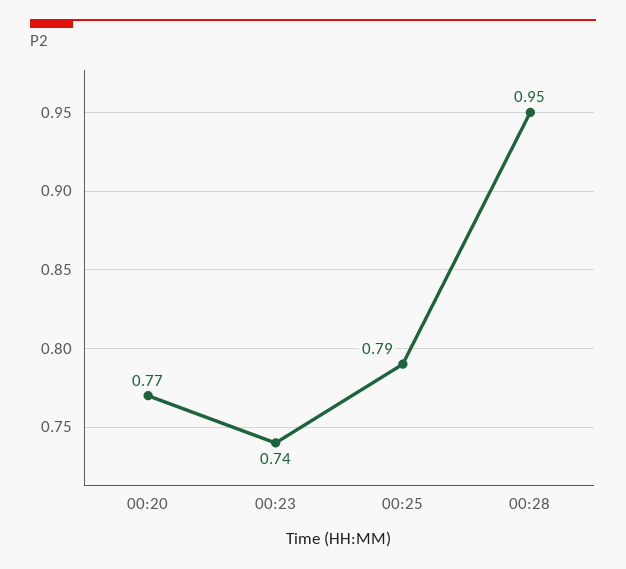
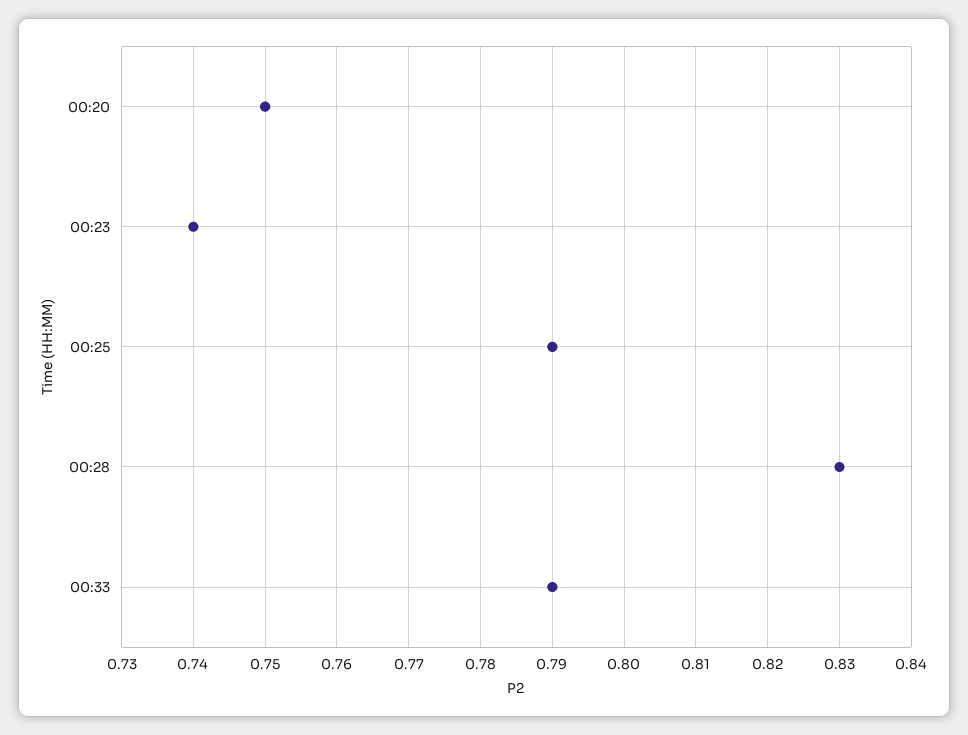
00:20: 0.77 -> 0.75
00:28: 0.95 -> 0.83
00:33: none -> 0.79

